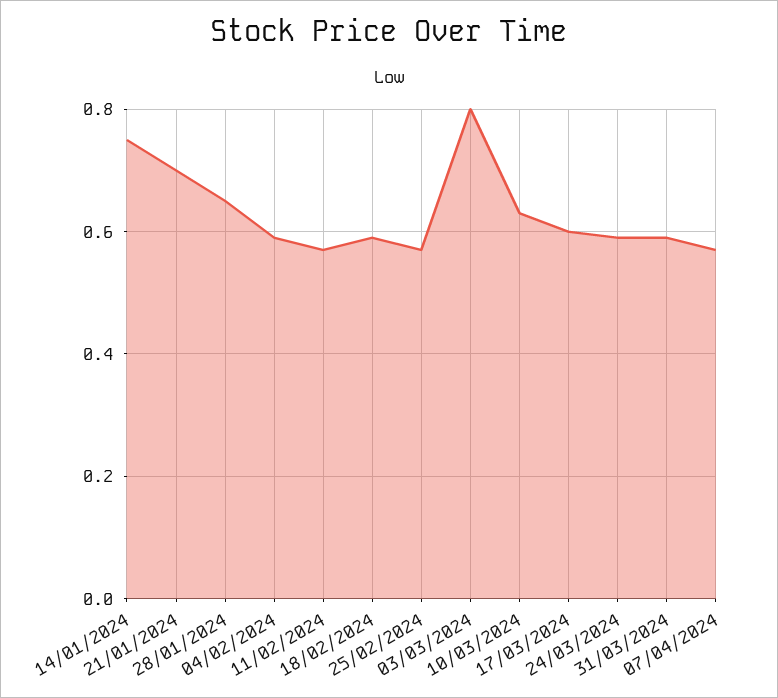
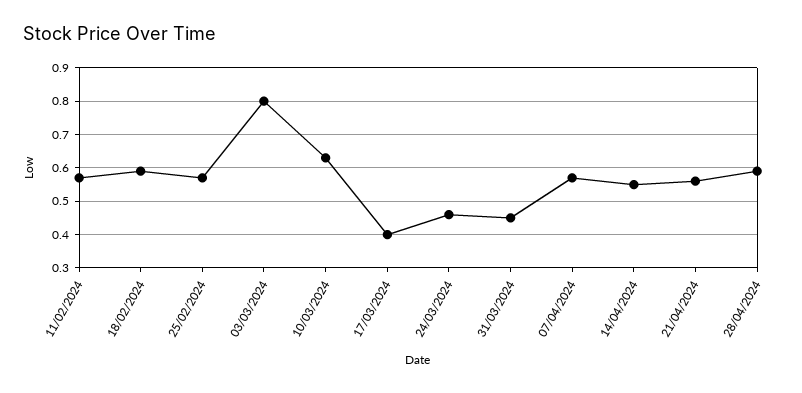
14/01/2024: 0.75 -> none
21/01/2024: 0.7 -> none
28/01/2024: 0.65 -> none
04/02/2024: 0.6 -> none
17/03/2024: 0.6 -> 0.4
24/03/2024: 0.6 -> 0.45
31/03/2024: 0.6 -> 0.45
14/04/2024: none -> 0.55
21/04/2024: none -> 0.55
28/04/2024: none -> 0.6

